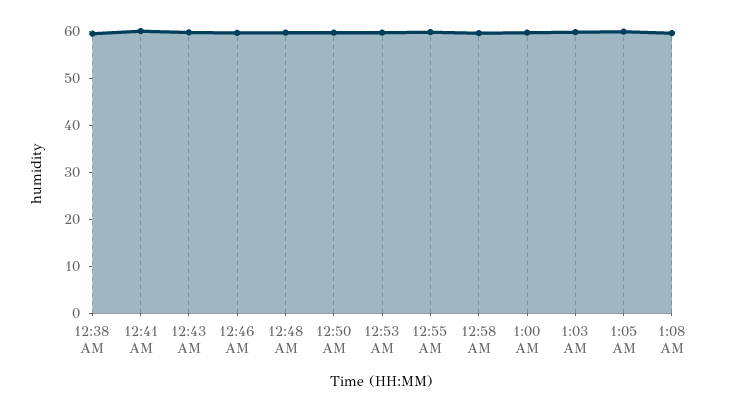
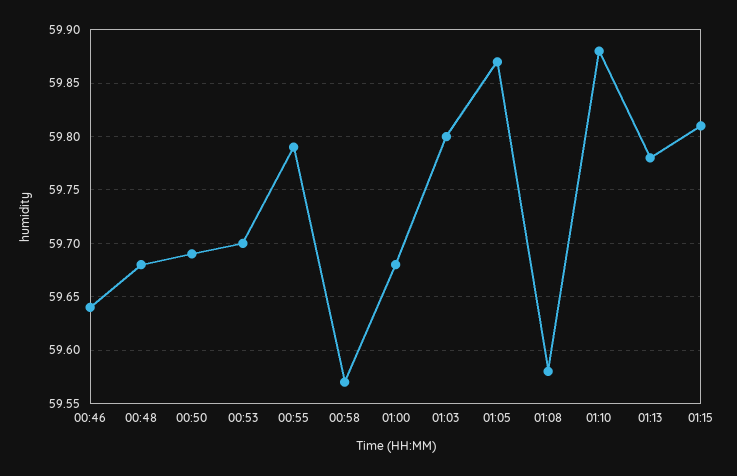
12:38 AM: 60 -> none
12:41 AM: 60 -> none
12:43 AM: 60 -> none
01:10: none -> 59.88
01:13: none -> 59.78
01:15: none -> 59.81

